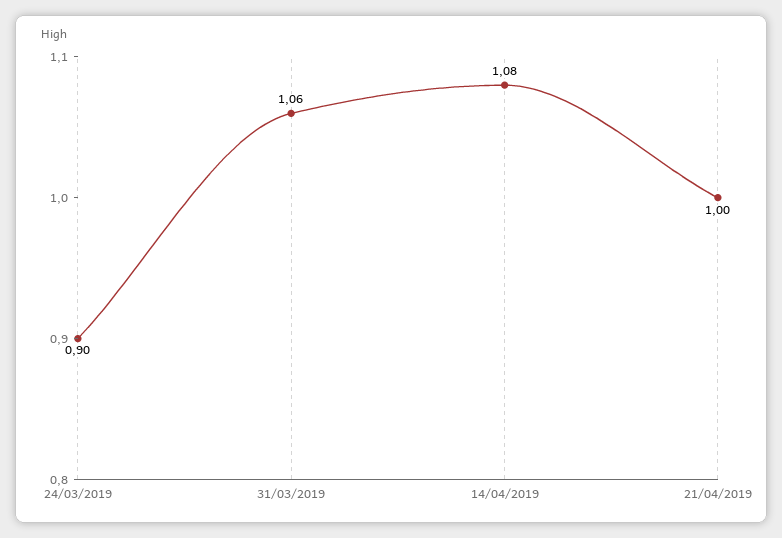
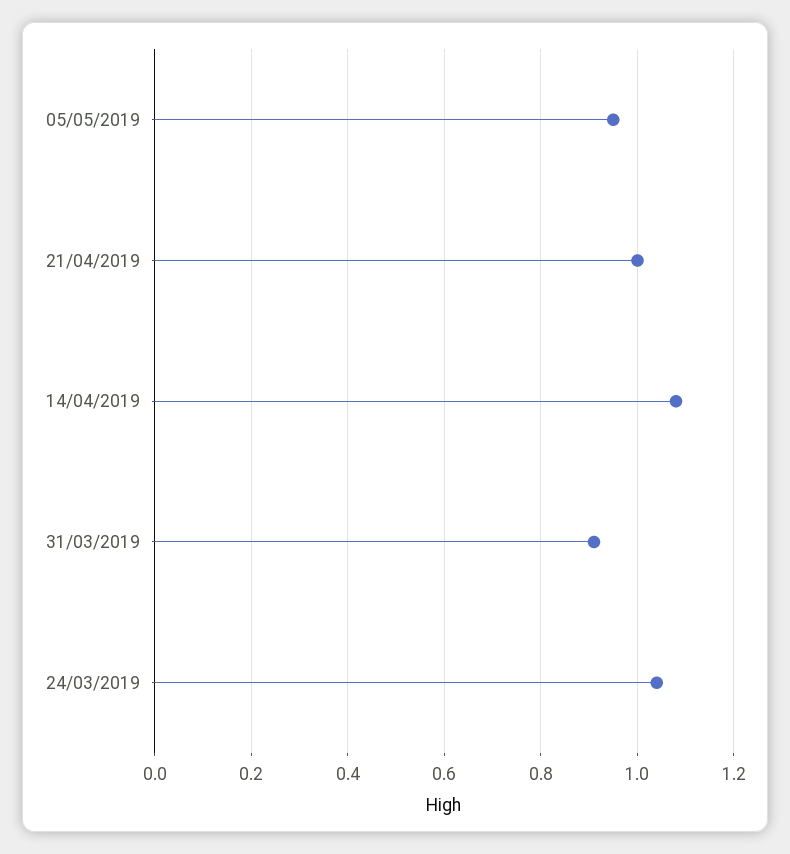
24/03/2019: 0.9 -> 1.05
31/03/2019: 1.06 -> 0.9
05/05/2019: none -> 0.95

